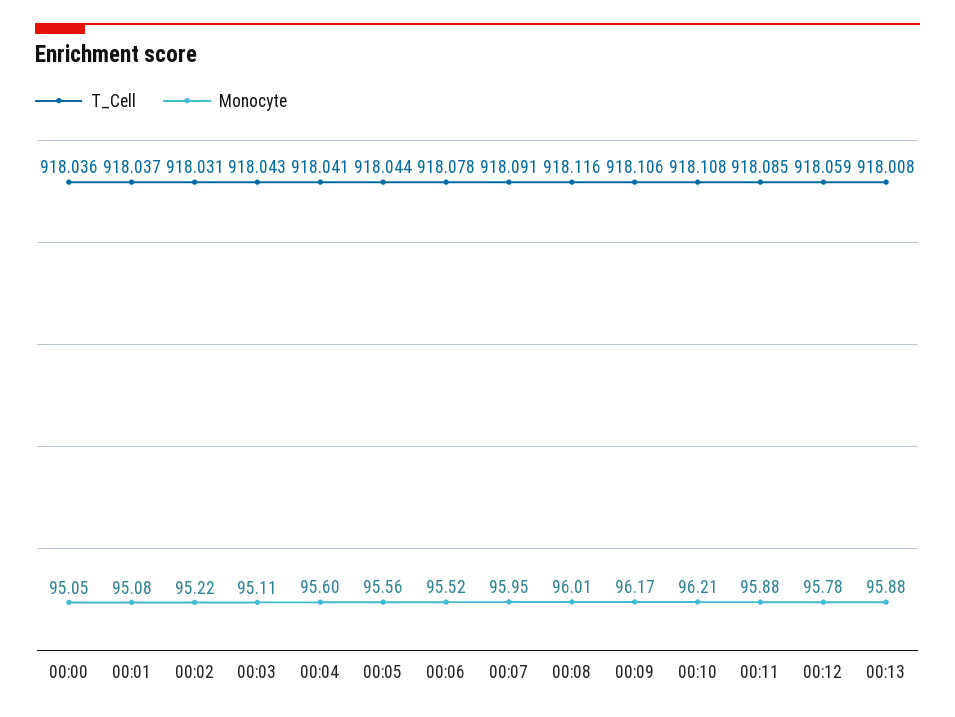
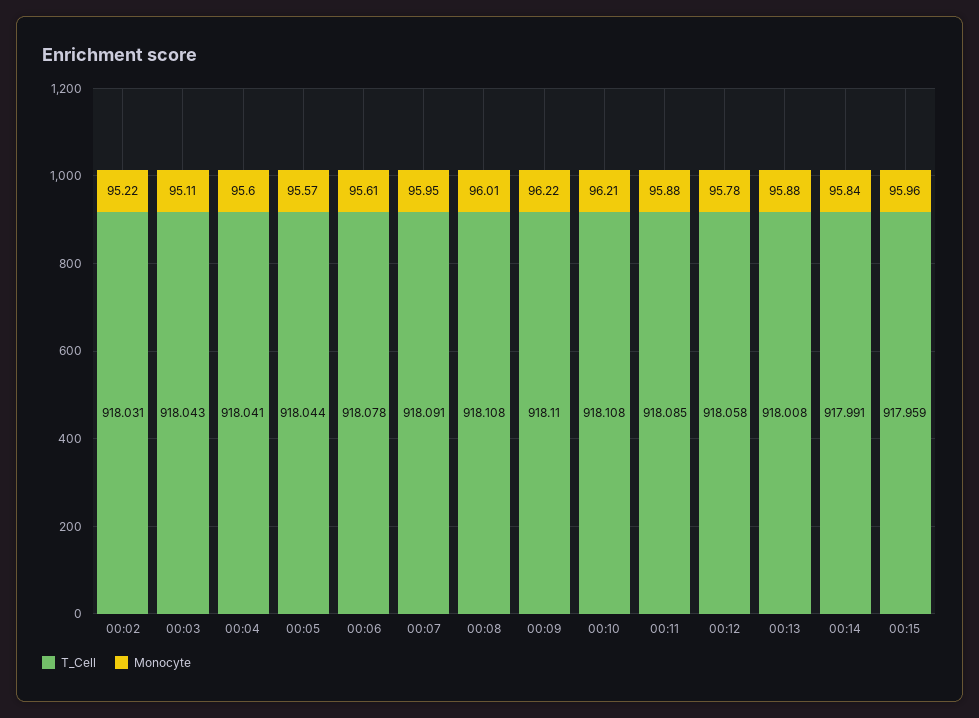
T_Cell, 00:00: 918.036 -> none
Monocyte, 00:00: 95.05 -> none
T_Cell, 00:01: 918.037 -> none
Monocyte, 00:01: 95.08 -> none
Monocyte, 00:05: 95.56 -> 95.57
Monocyte, 00:06: 95.52 -> 95.61
T_Cell, 00:08: 918.116 -> 918.108
T_Cell, 00:09: 918.106 -> 918.11
Monocyte, 00:09: 96.17 -> 96.22
T_Cell, 00:12: 918.059 -> 918.058
T_Cell, 00:14: none -> 917.991
Monocyte, 00:14: none -> 95.84
T_Cell, 00:15: none -> 917.959
Monocyte, 00:15: none -> 95.96

